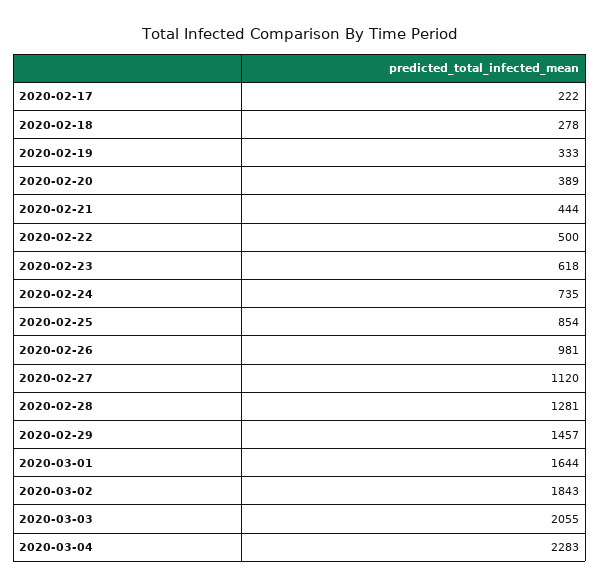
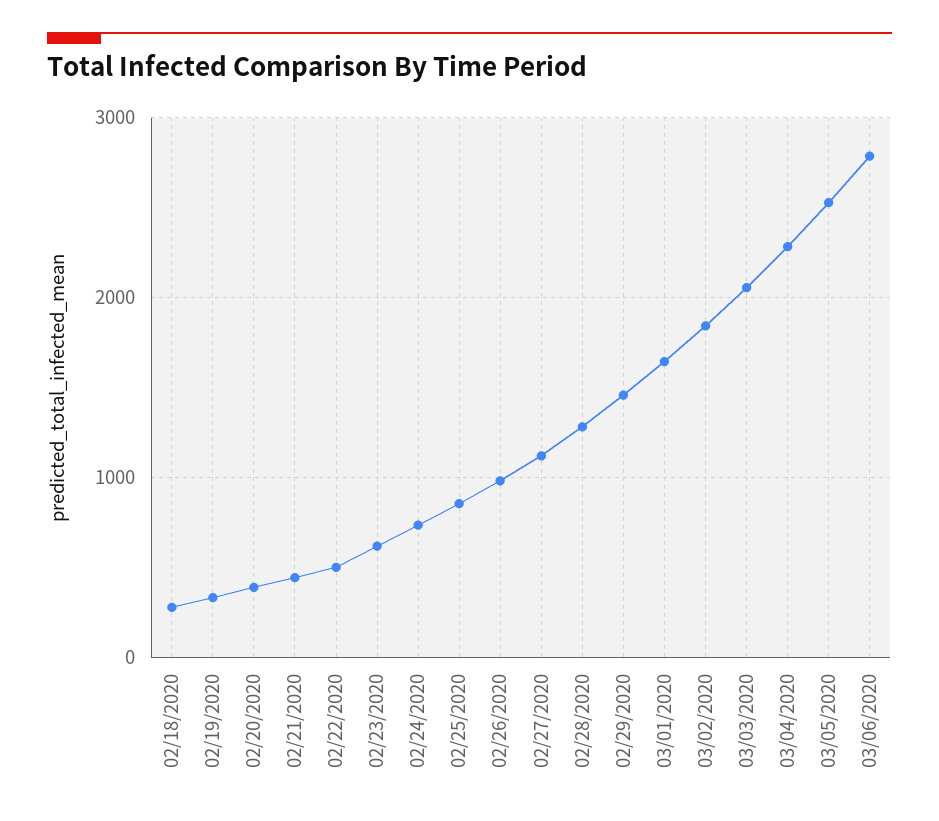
2020-02-17: 222 -> none
03/05/2020: none -> 2500
03/06/2020: none -> 2800

